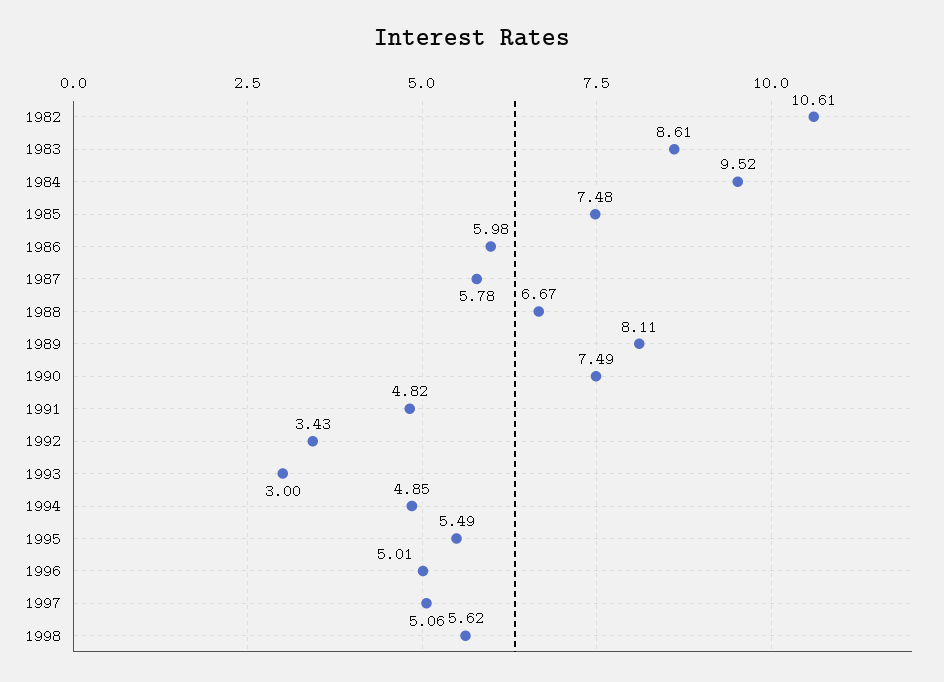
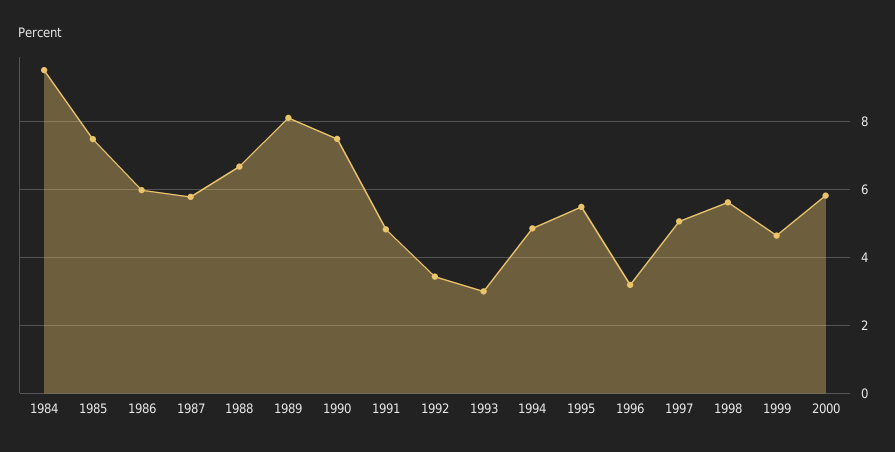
1982: 10.61 -> none
1983: 8.61 -> none
1996: 5.01 -> 3.2
1999: none -> 4.6
2000: none -> 5.8

